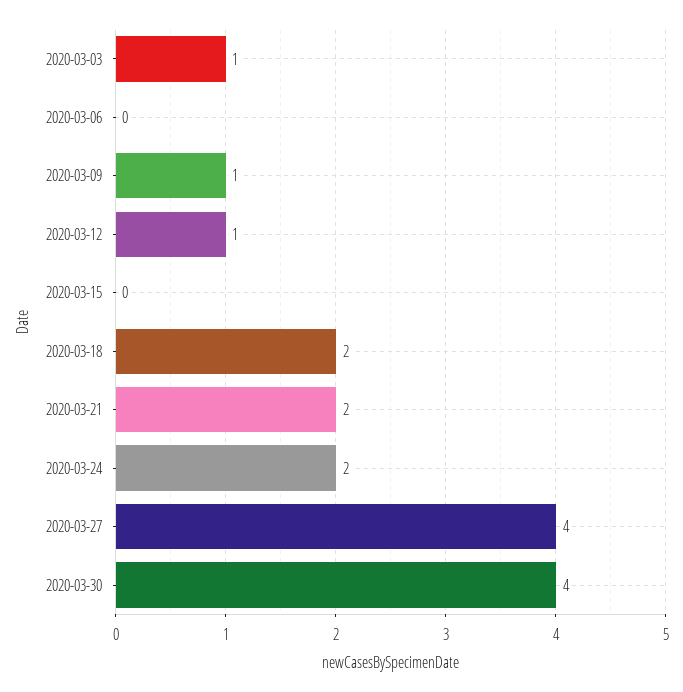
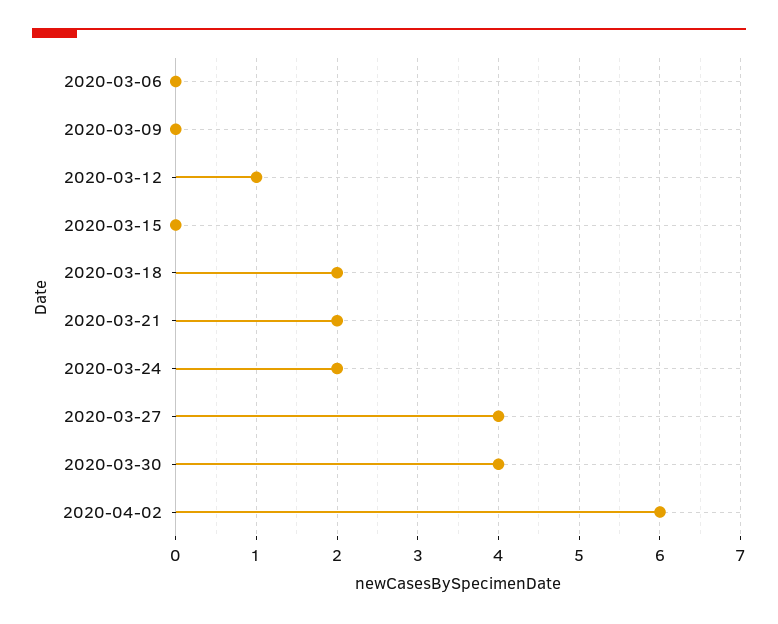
2020-03-03: 1 -> none
2020-03-09: 1 -> 0
2020-04-02: none -> 6

